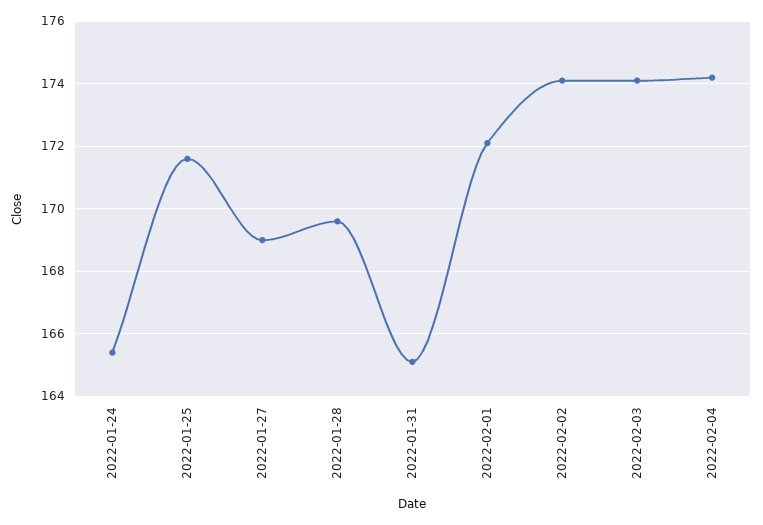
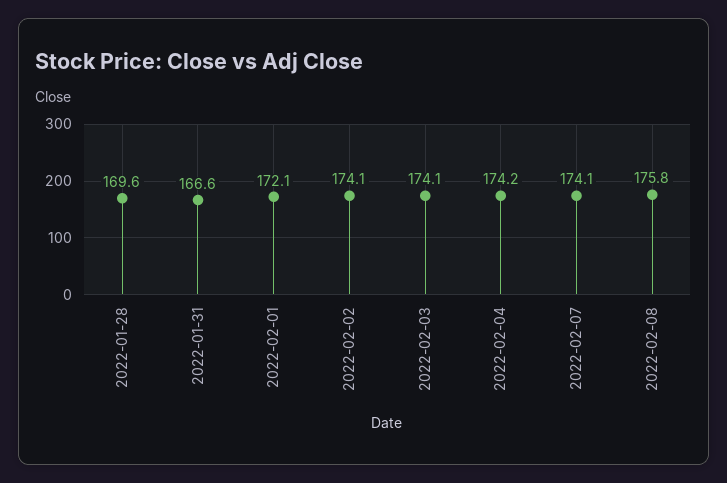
2022-01-24: 165.5 -> none
2022-01-25: 171.5 -> none
2022-01-27: 169 -> none
2022-01-31: 165 -> 166.6
2022-02-07: none -> 174.1
2022-02-08: none -> 175.8

